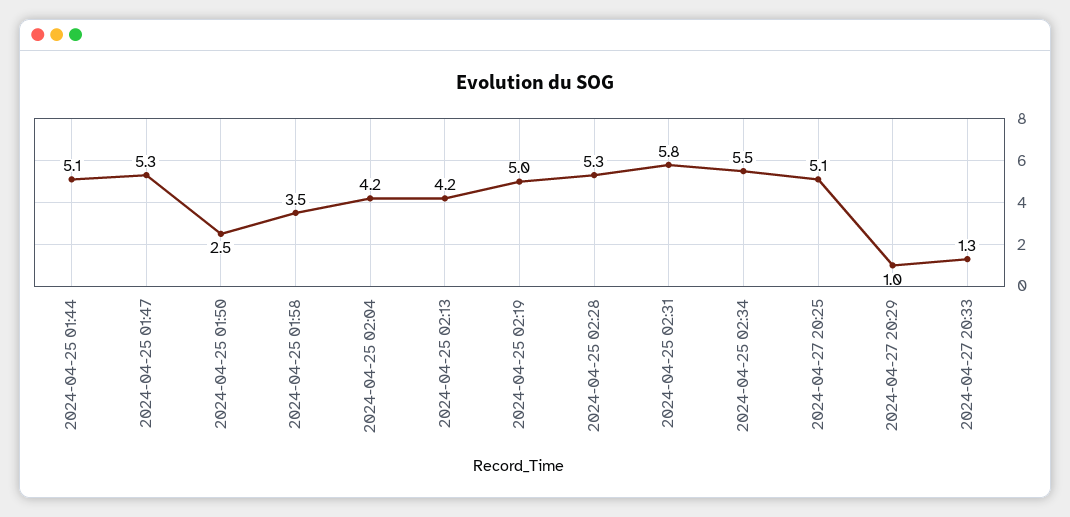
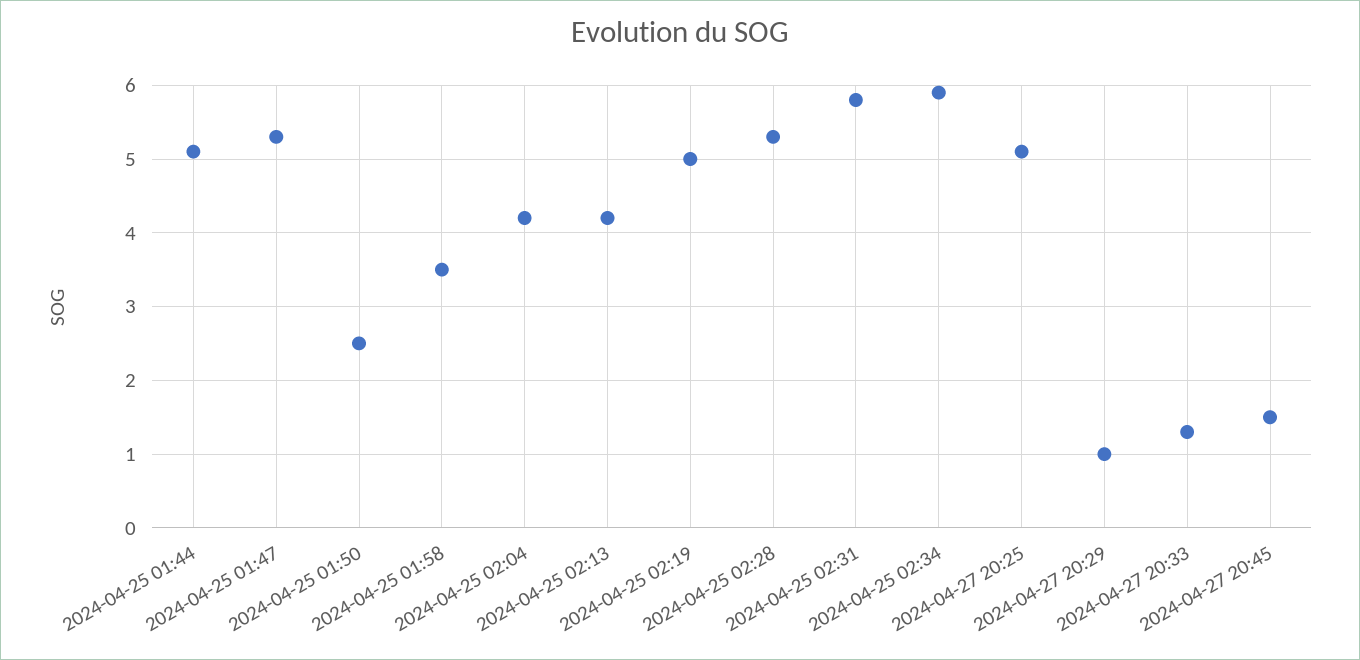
2024-04-25 02:34: 5.5 -> 5.9
2024-04-27 20:45: none -> 1.5

